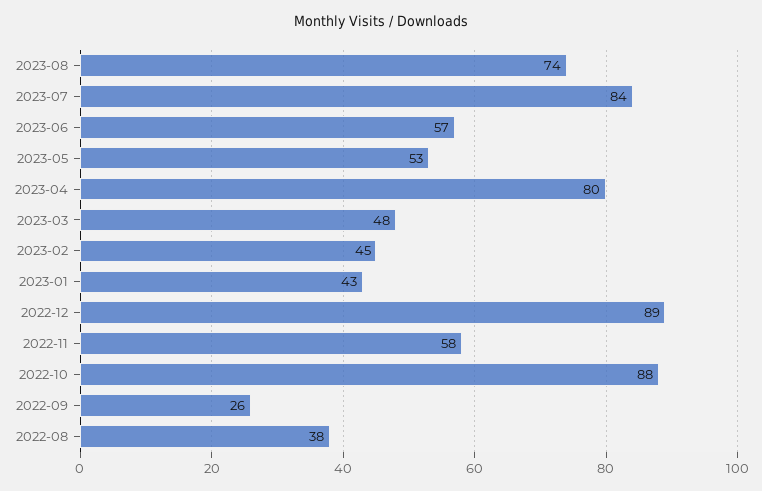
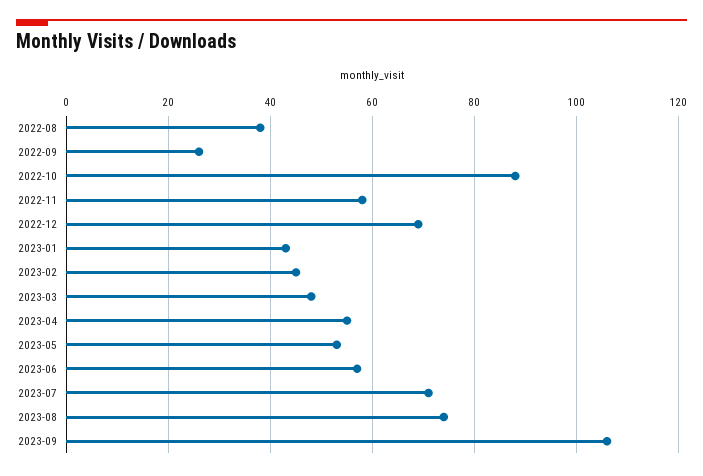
2023-07: 84 -> 70
2023-04: 80 -> 55
2022-12: 89 -> 70
2023-09: none -> 105

